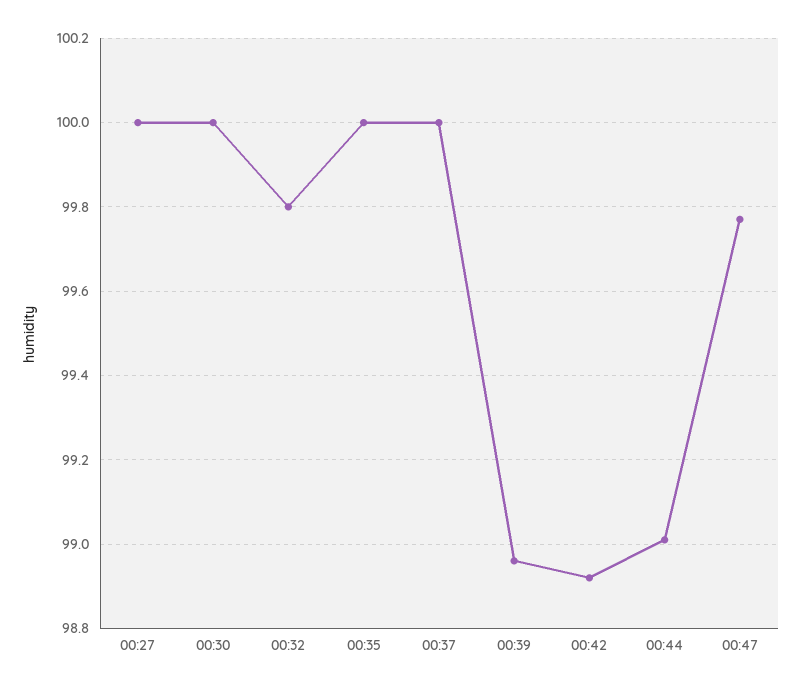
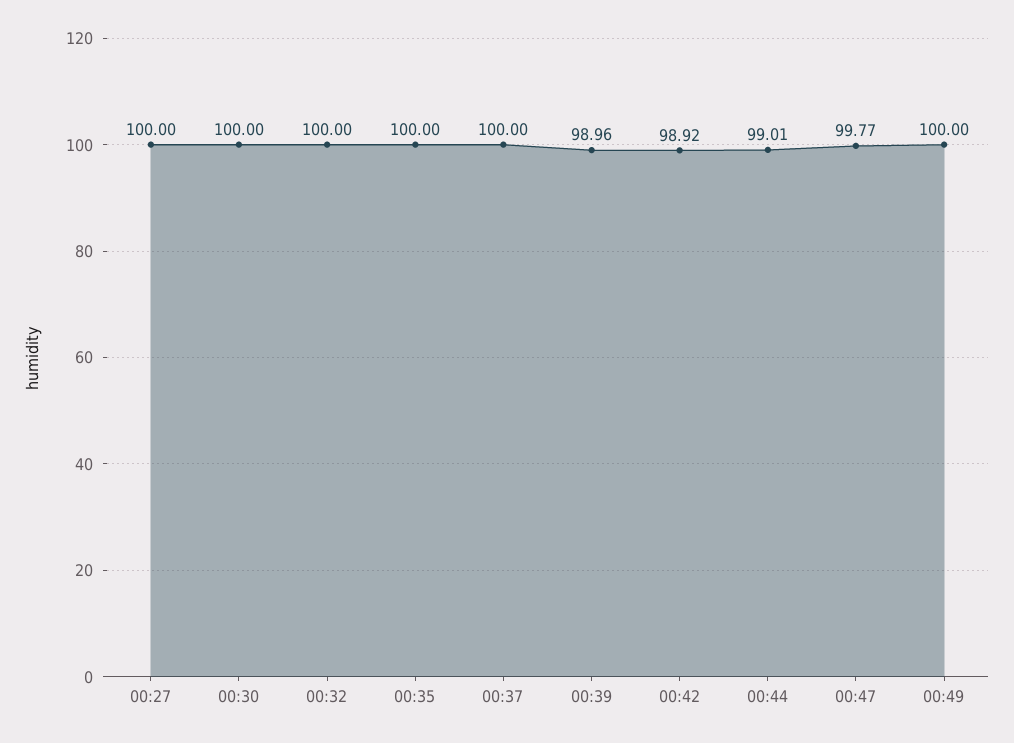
00:32: 99.8 -> 100
00:49: none -> 100

